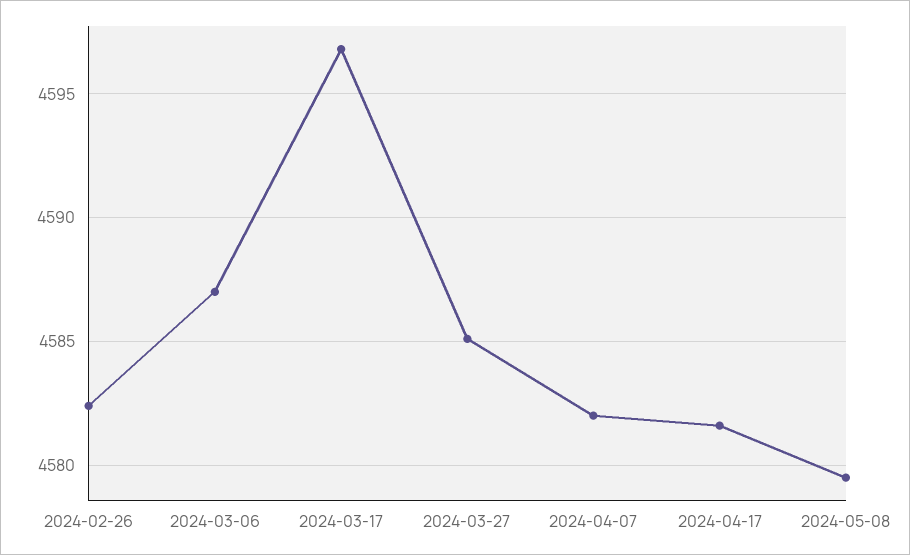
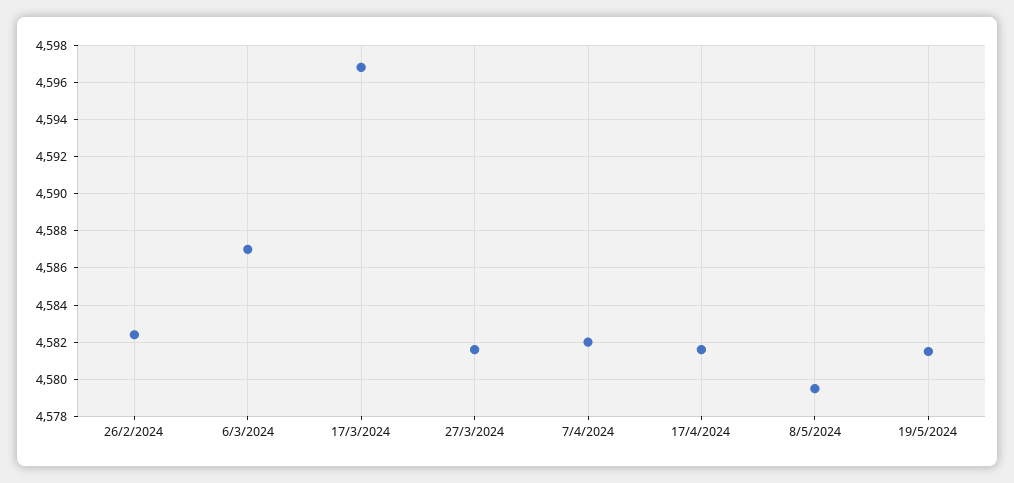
2024-03-27: 4585 -> 4581.5
19/5/2024: none -> 4581.5

